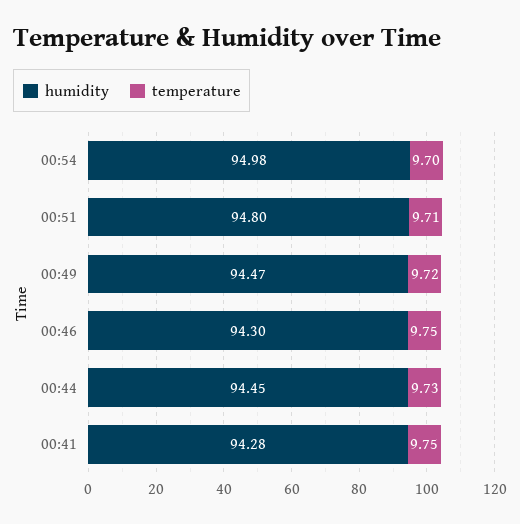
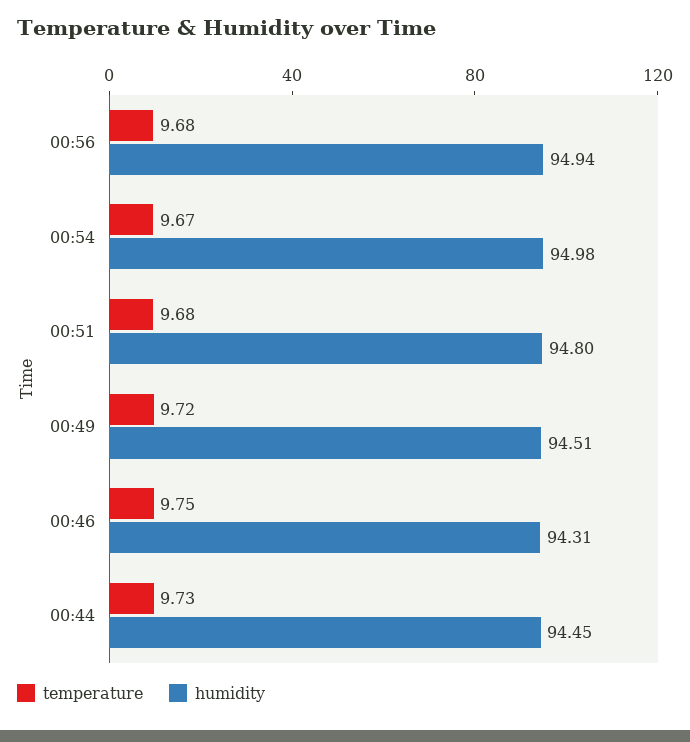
temperature, 00:54: 9.7 -> 9.67
temperature, 00:51: 9.71 -> 9.68
humidity, 00:49: 94.47 -> 94.51
humidity, 00:46: 94.3 -> 94.31
humidity, 00:41: 94.28 -> none
temperature, 00:41: 9.75 -> none
temperature, 00:56: none -> 9.68
humidity, 00:56: none -> 94.94

